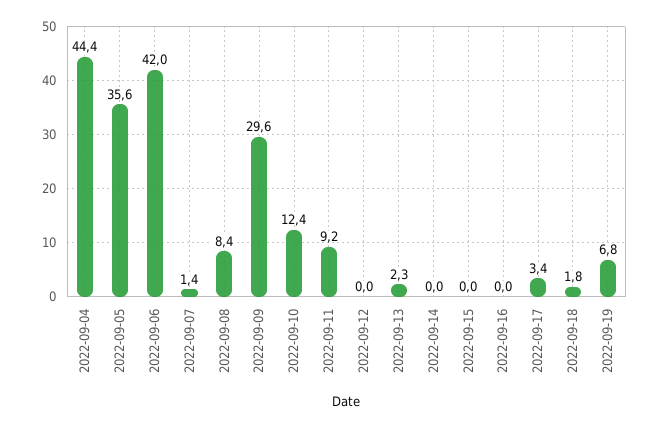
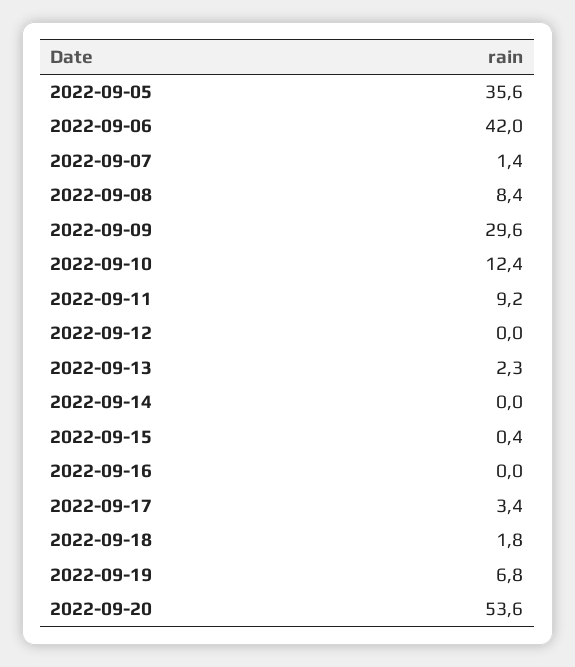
2022-09-04: 44.4 -> none
2022-09-15: 0 -> 0.4
2022-09-20: none -> 53.6

